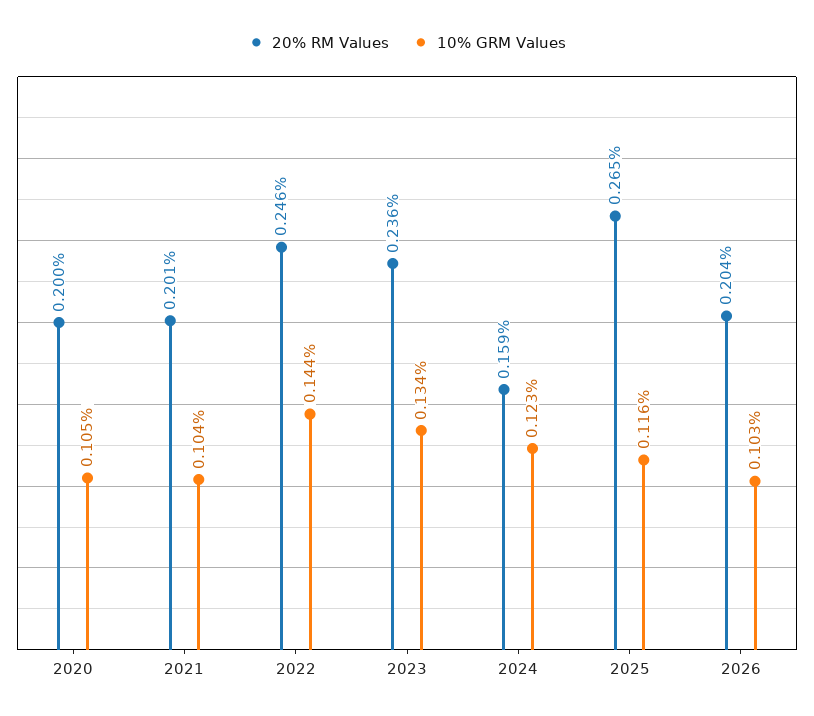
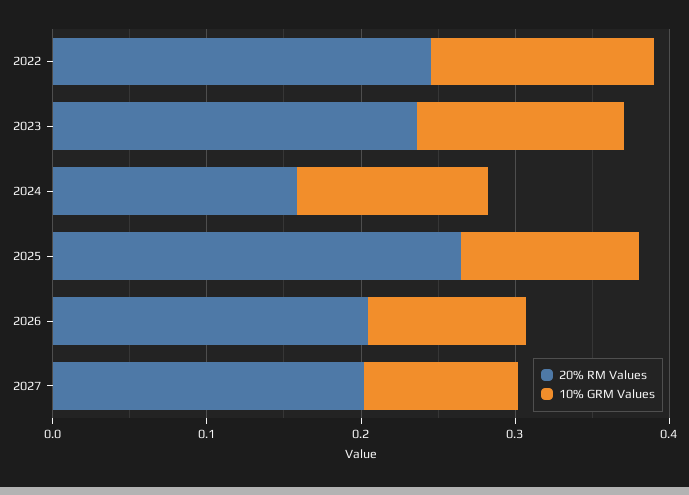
20% RM Values, 2020: 0.2 -> none
10% GRM Values, 2020: 0.105 -> none
20% RM Values, 2021: 0.201 -> none
10% GRM Values, 2021: 0.104 -> none
20% RM Values, 2027: none -> 0.2
10% GRM Values, 2027: none -> 0.1

